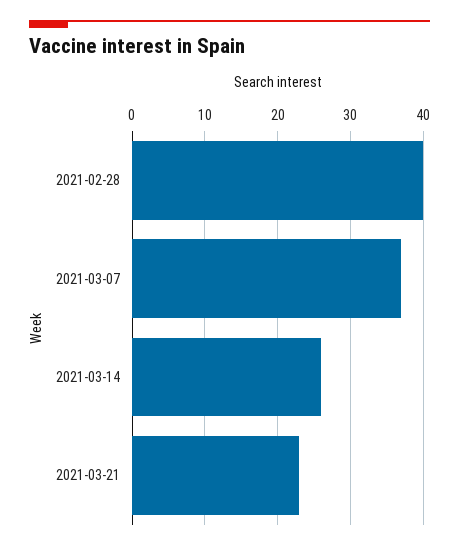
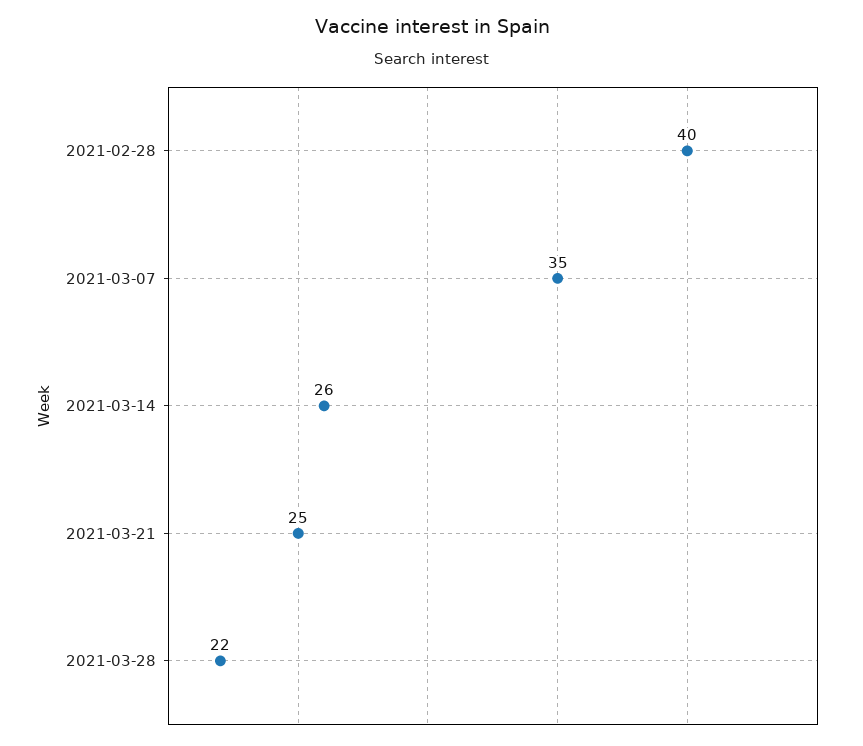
2021-03-07: 37 -> 35
2021-03-21: 23 -> 25
2021-03-28: none -> 22

